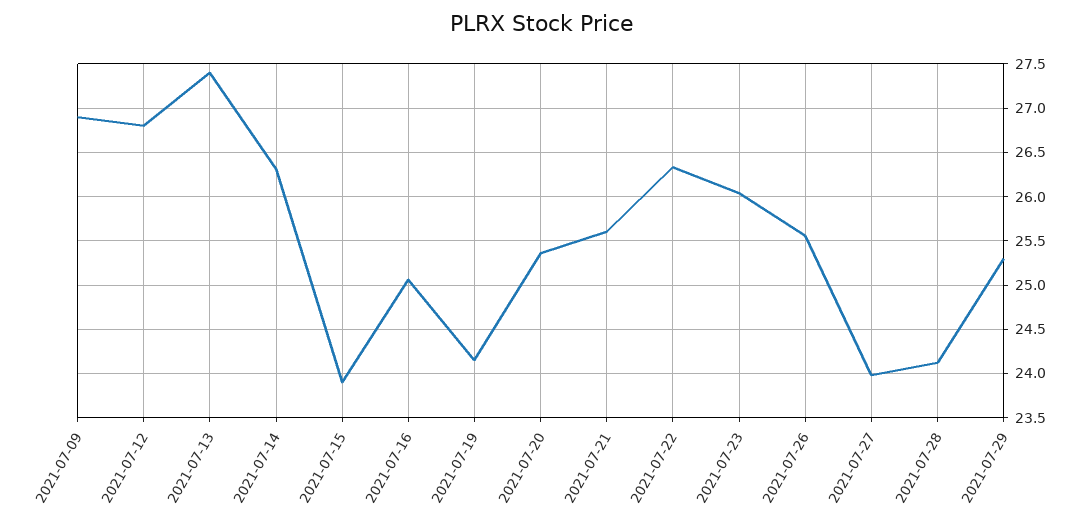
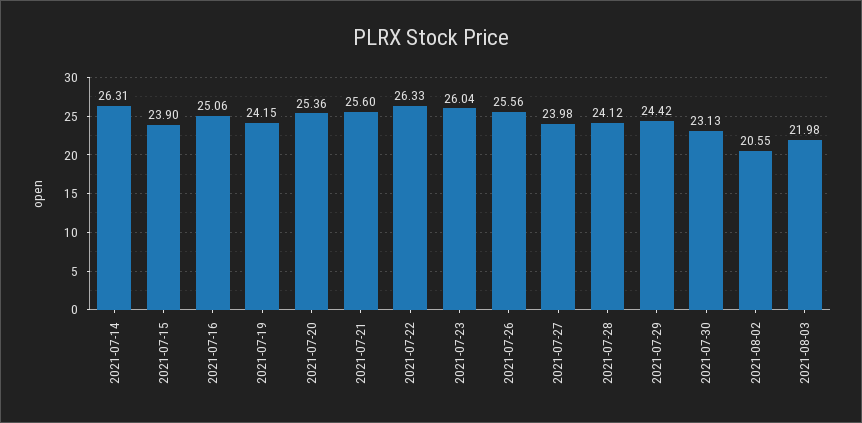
2021-07-09: 26.9 -> none
2021-07-12: 26.8 -> none
2021-07-13: 27.4 -> none
2021-07-29: 25.3 -> 24.42
2021-07-30: none -> 23.13
2021-08-02: none -> 20.55
2021-08-03: none -> 21.98

